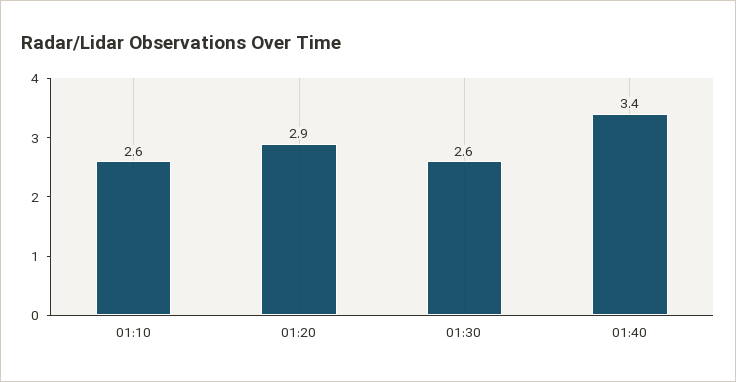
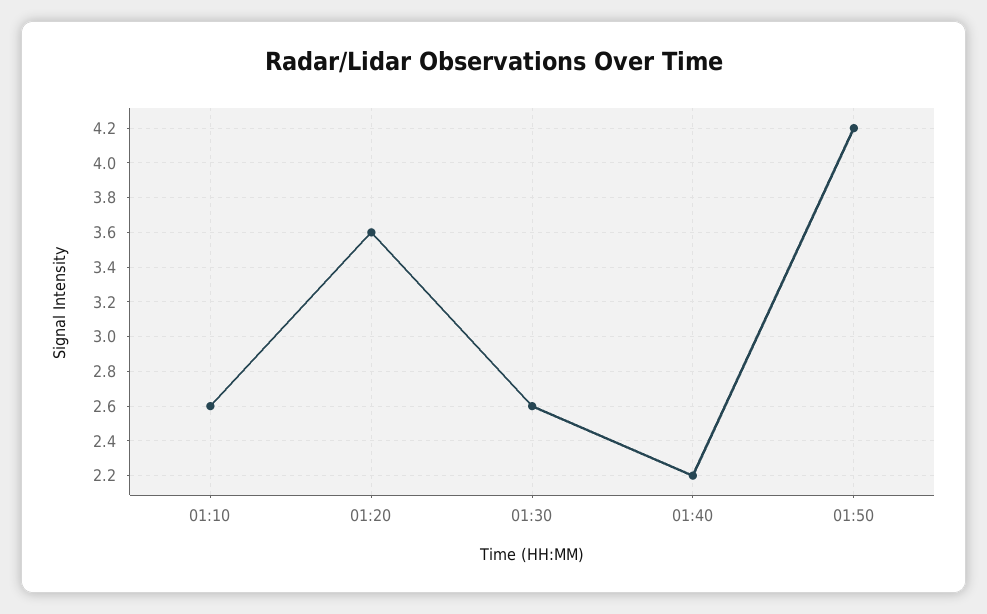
01:20: 2.9 -> 3.6
01:40: 3.4 -> 2.2
01:50: none -> 4.2

